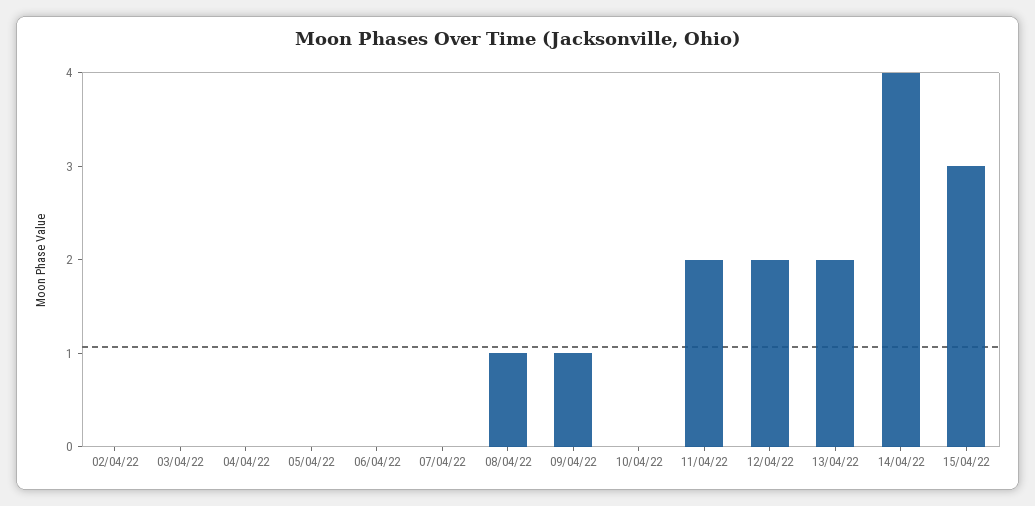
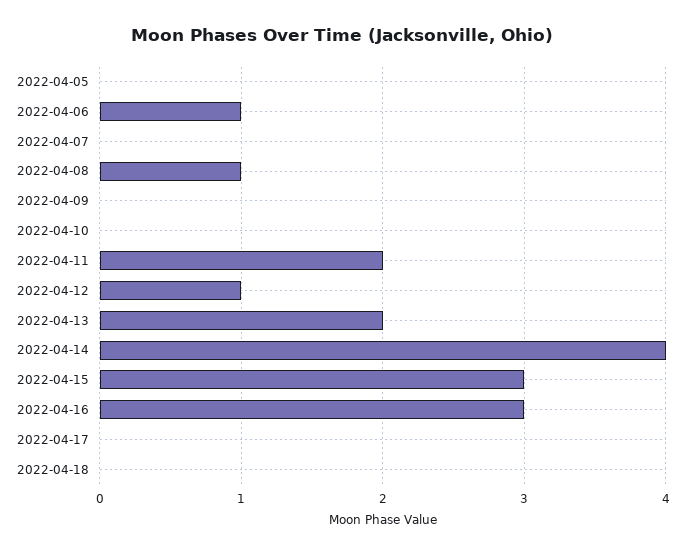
02/04/22: 0 -> none
03/04/22: 0 -> none
04/04/22: 0 -> none
06/04/22: 0 -> 1
09/04/22: 1 -> 0
12/04/22: 2 -> 1
2022-04-16: none -> 3
2022-04-17: none -> 0
2022-04-18: none -> 0

